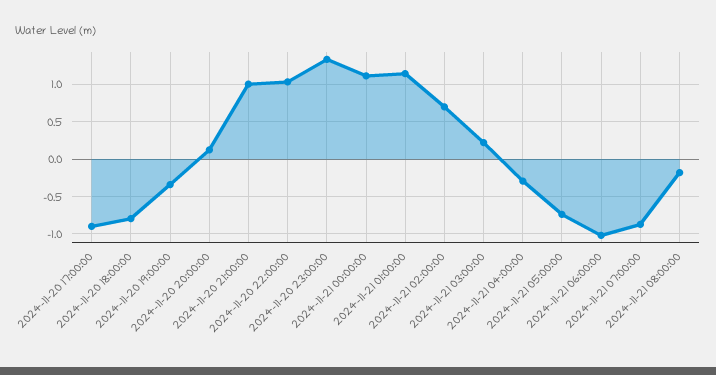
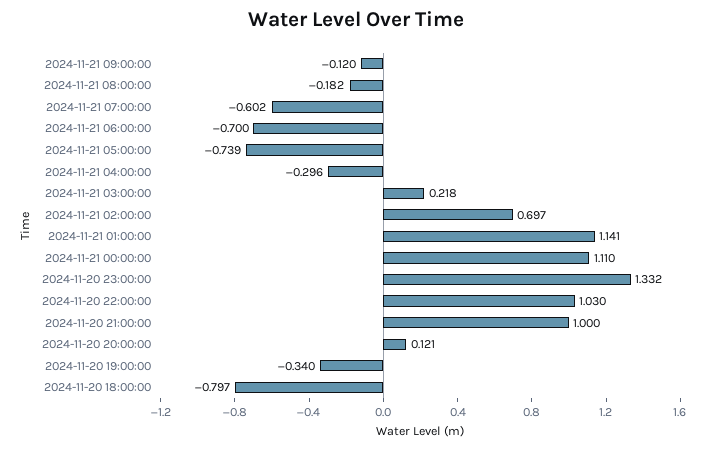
2024-11-20 17:00:00: -0.9 -> none
2024-11-21 06:00:00: -1 -> -0.7
2024-11-21 07:00:00: -0.9 -> -0.602
2024-11-21 09:00:00: none -> -0.12

